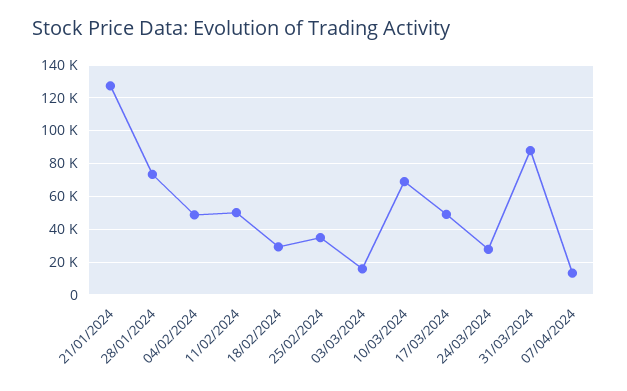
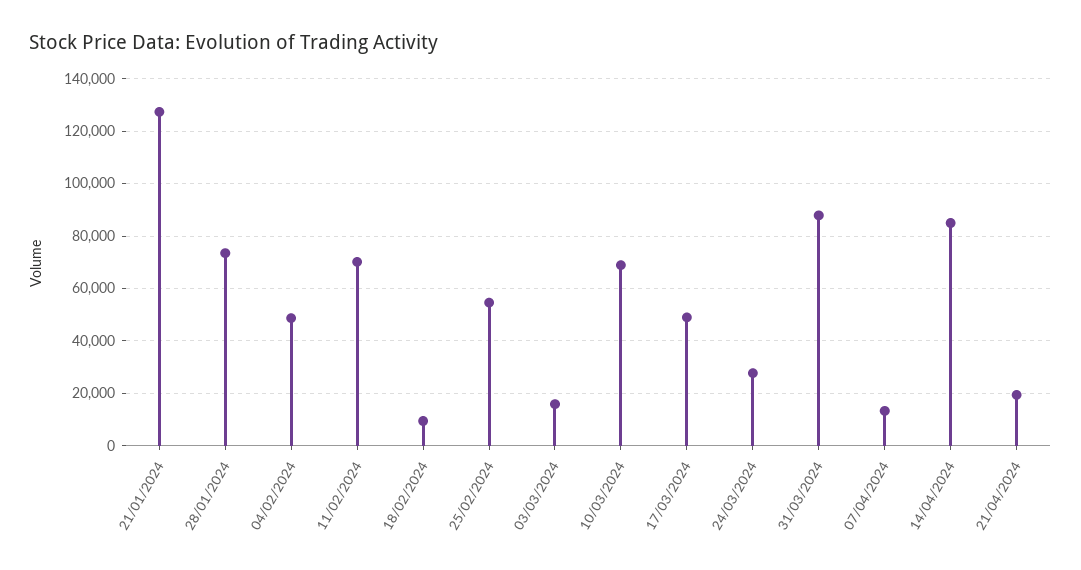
11/02/2024: 50000 -> 70000
18/02/2024: 30000 -> 10000
25/02/2024: 35000 -> 55000
14/04/2024: none -> 85000
21/04/2024: none -> 20000

